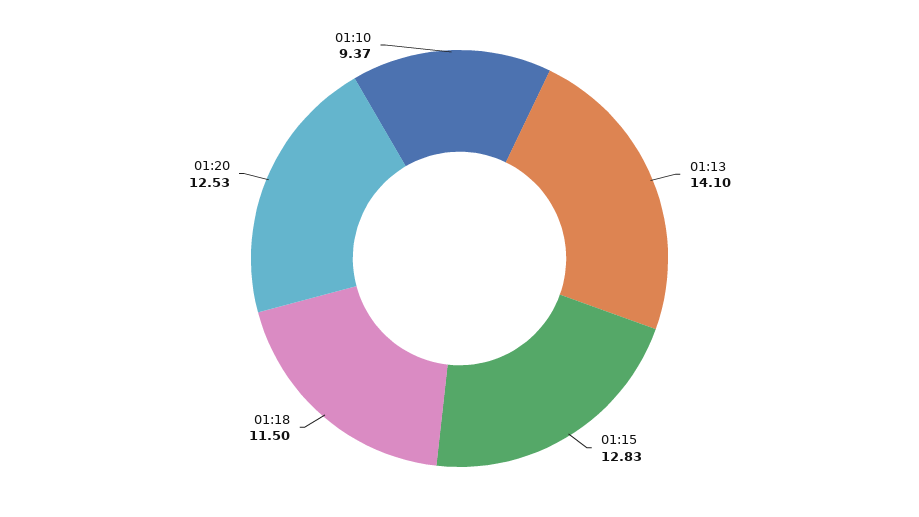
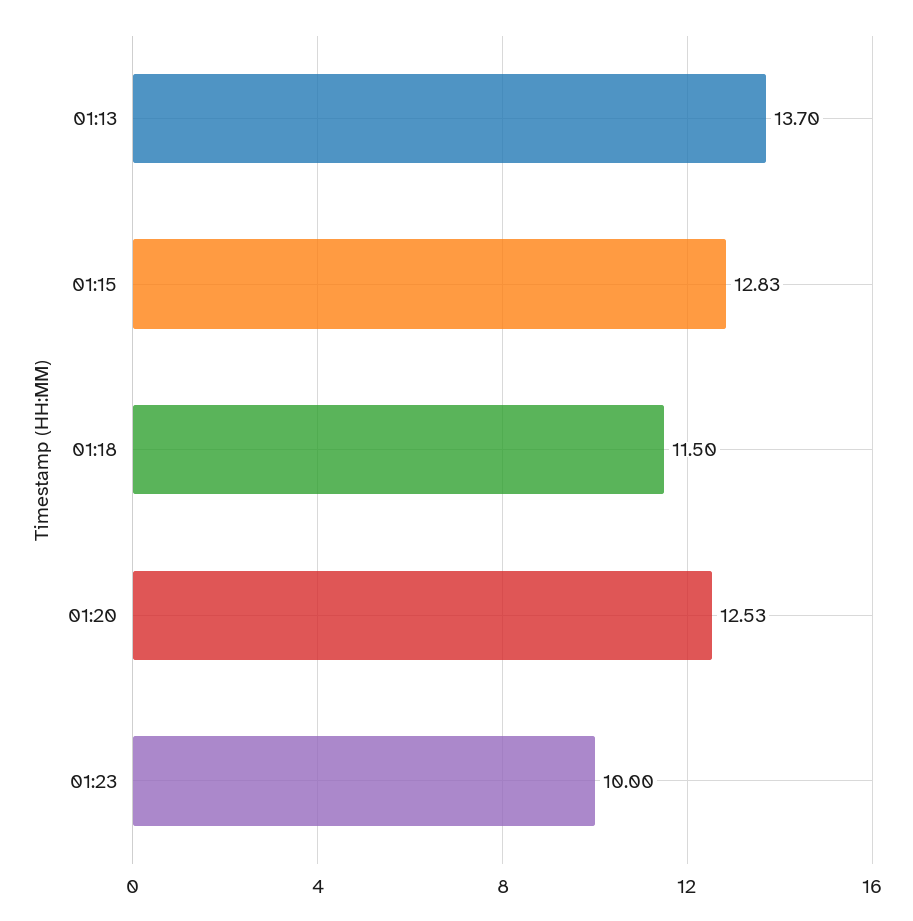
01:13: 14.1 -> 13.7
01:10: 9.37 -> none
01:23: none -> 10

